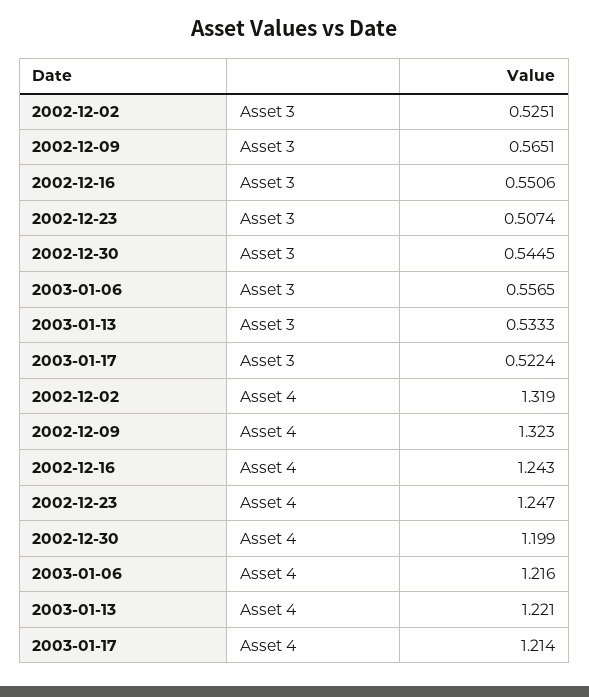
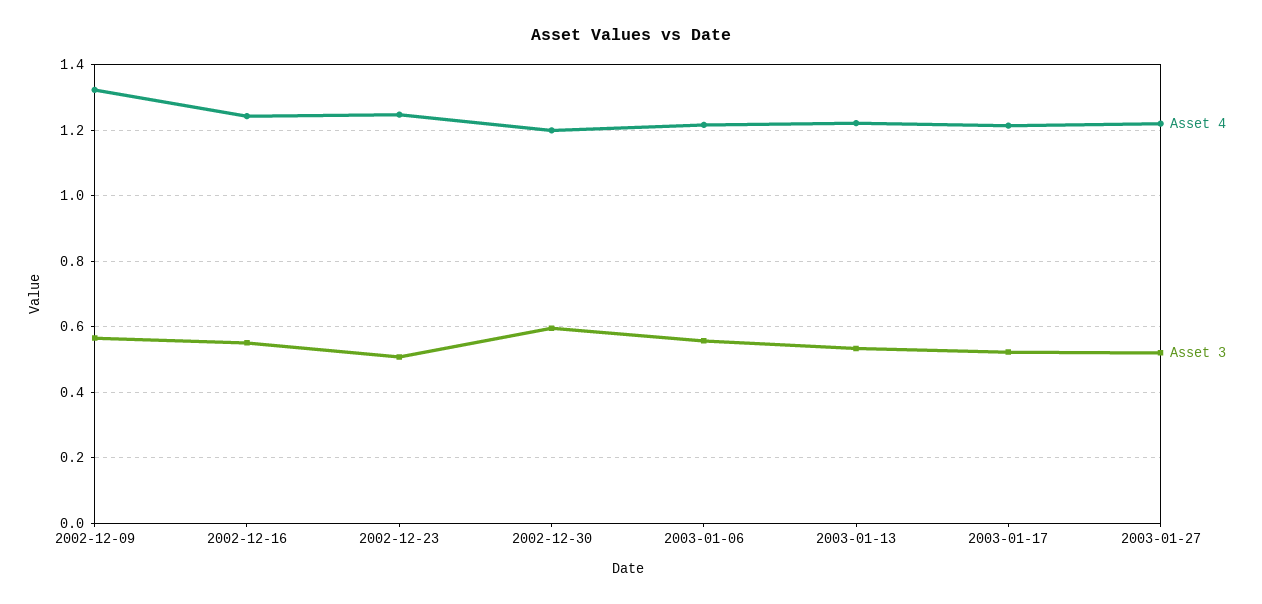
Asset 3, 2002-12-02: 0.5251 -> none
Asset 3, 2002-12-30: 0.5445 -> 0.6
Asset 4, 2002-12-02: 1.319 -> none
Asset 4, 2003-01-27: none -> 1.22
Asset 3, 2003-01-27: none -> 0.52

